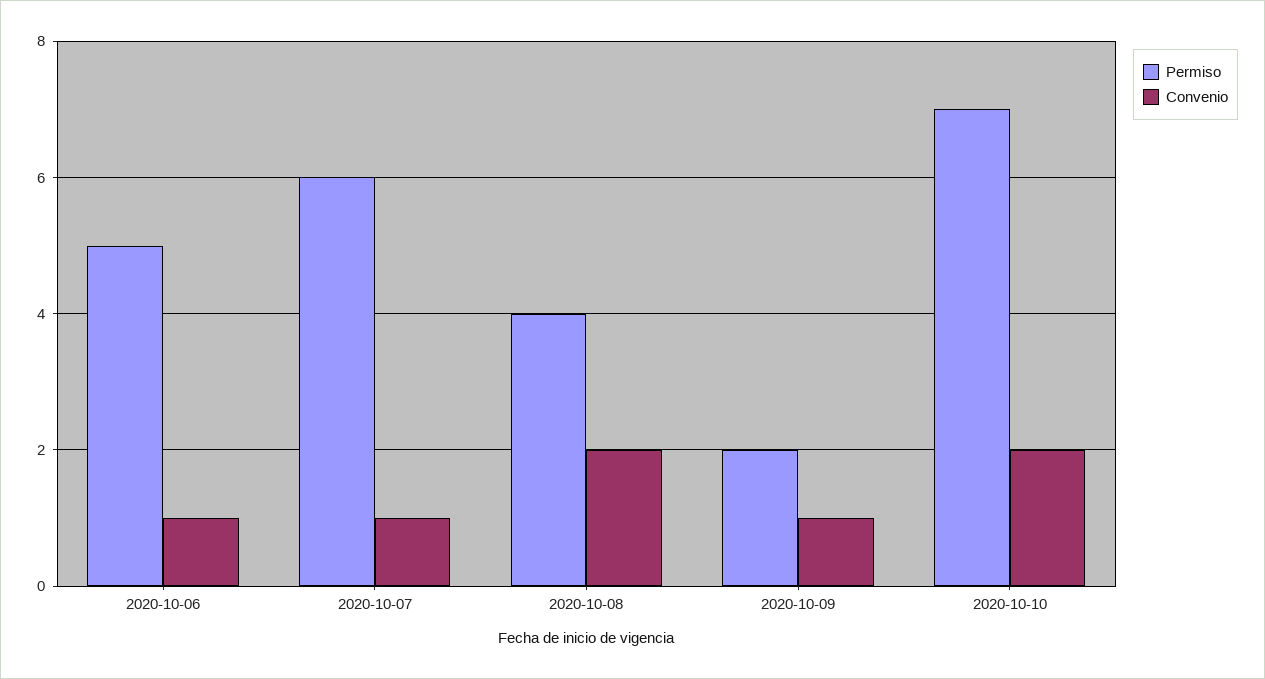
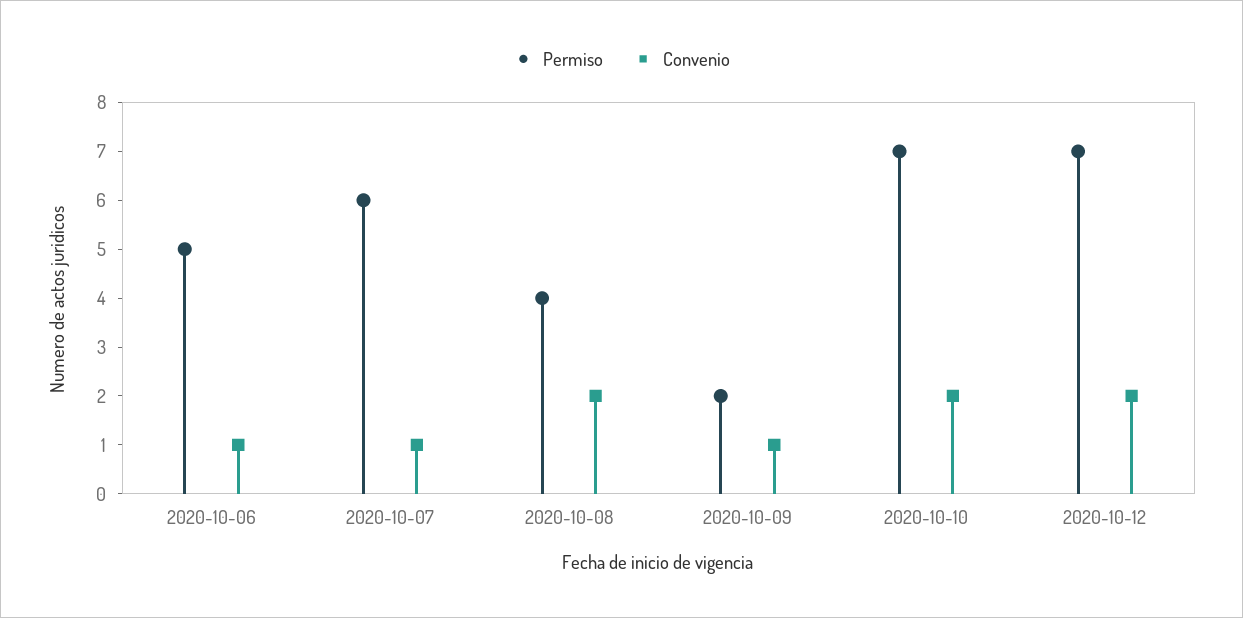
Permiso, 2020-10-12: none -> 7
Convenio, 2020-10-12: none -> 2

